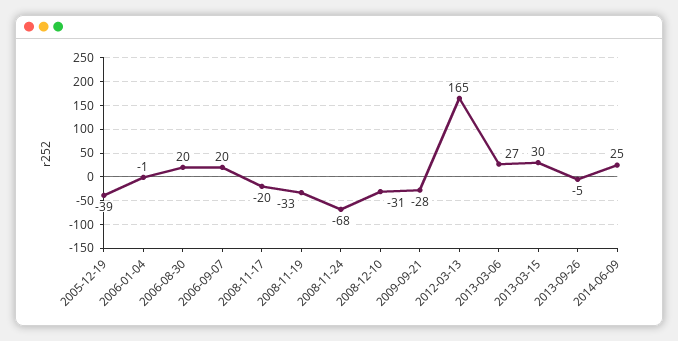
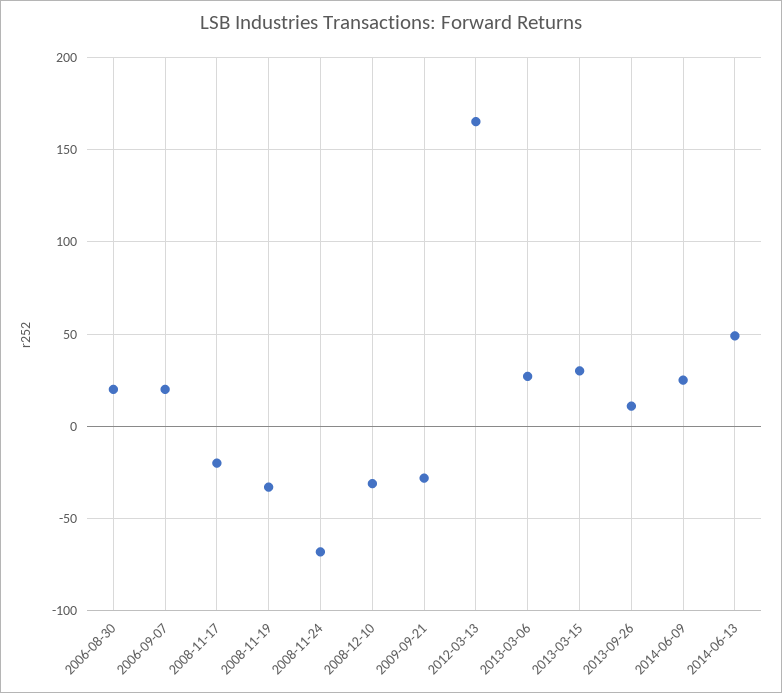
2005-12-19: -39 -> none
2006-01-04: -1 -> none
2013-09-26: -5 -> 10
2014-06-13: none -> 50

